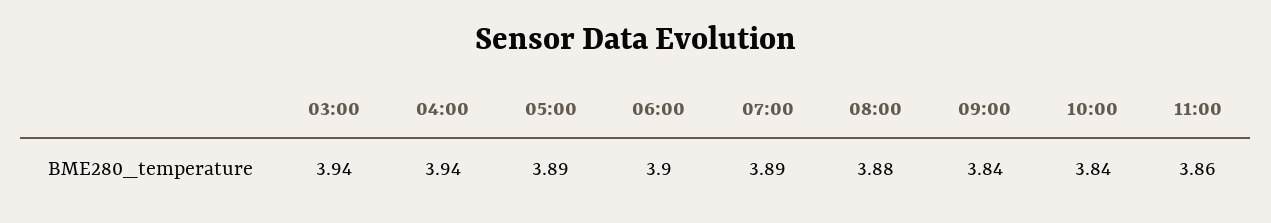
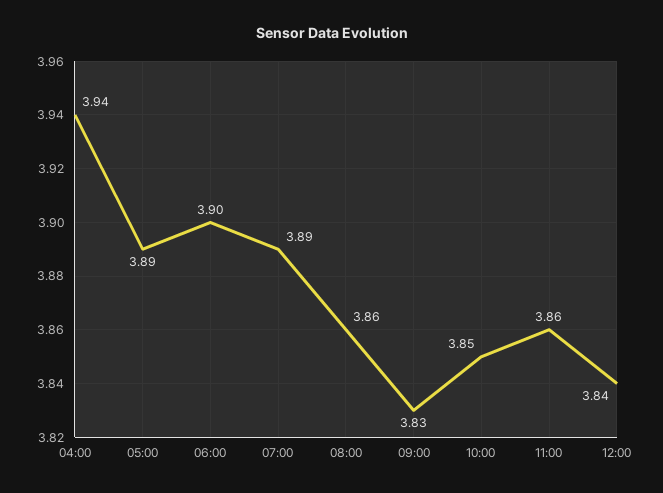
03:00: 3.94 -> none
08:00: 3.88 -> 3.86
09:00: 3.84 -> 3.83
10:00: 3.84 -> 3.85
12:00: none -> 3.84

